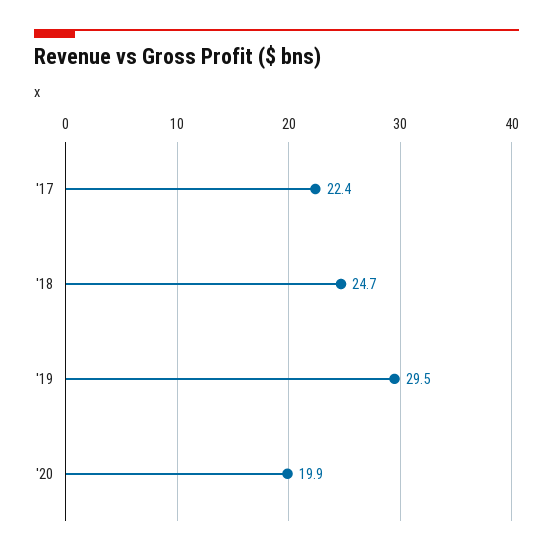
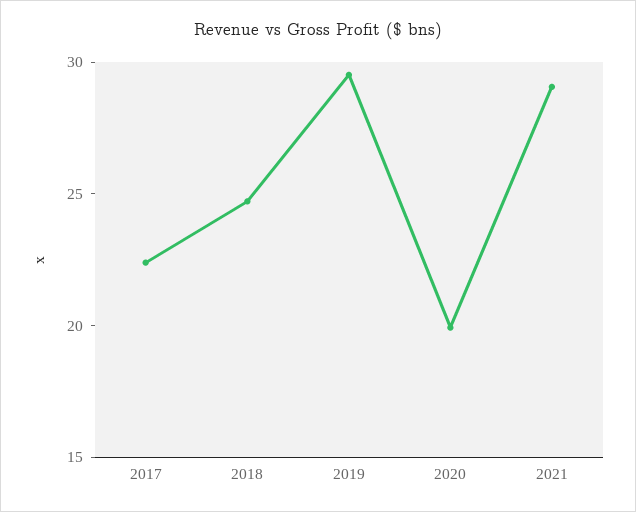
2021: none -> 29

